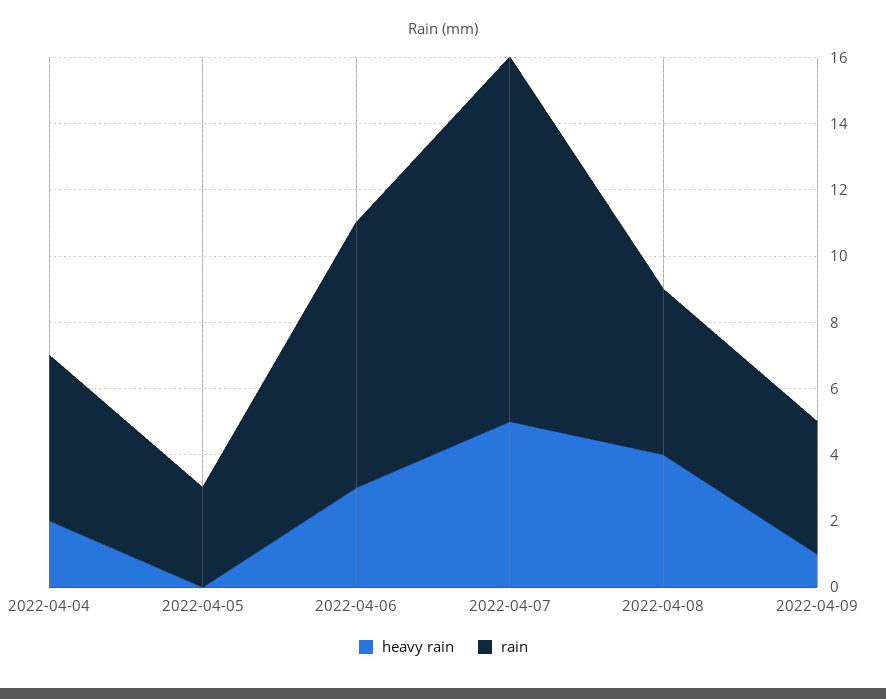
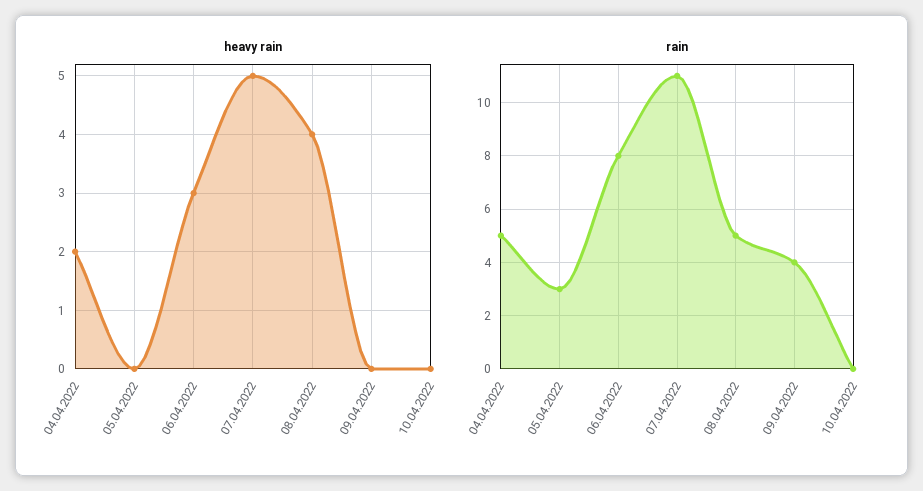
heavy rain, 2022-04-09: 1 -> 0
heavy rain, 10.04.2022: none -> 0
rain, 10.04.2022: none -> 0

